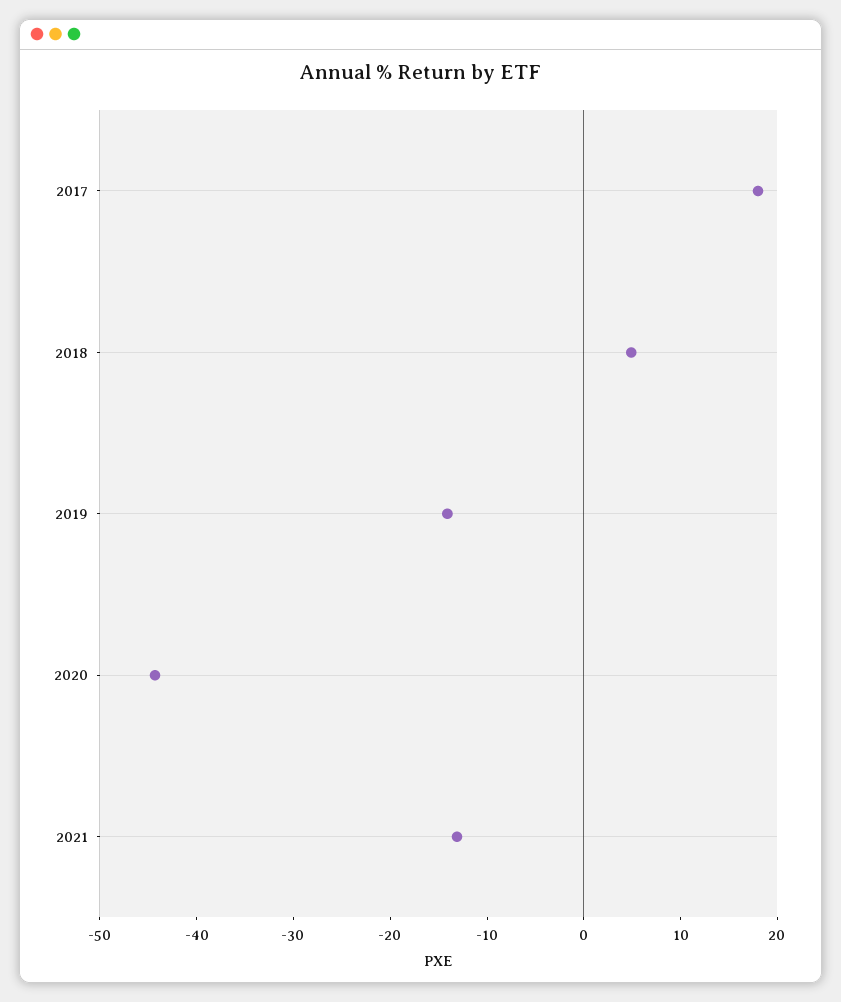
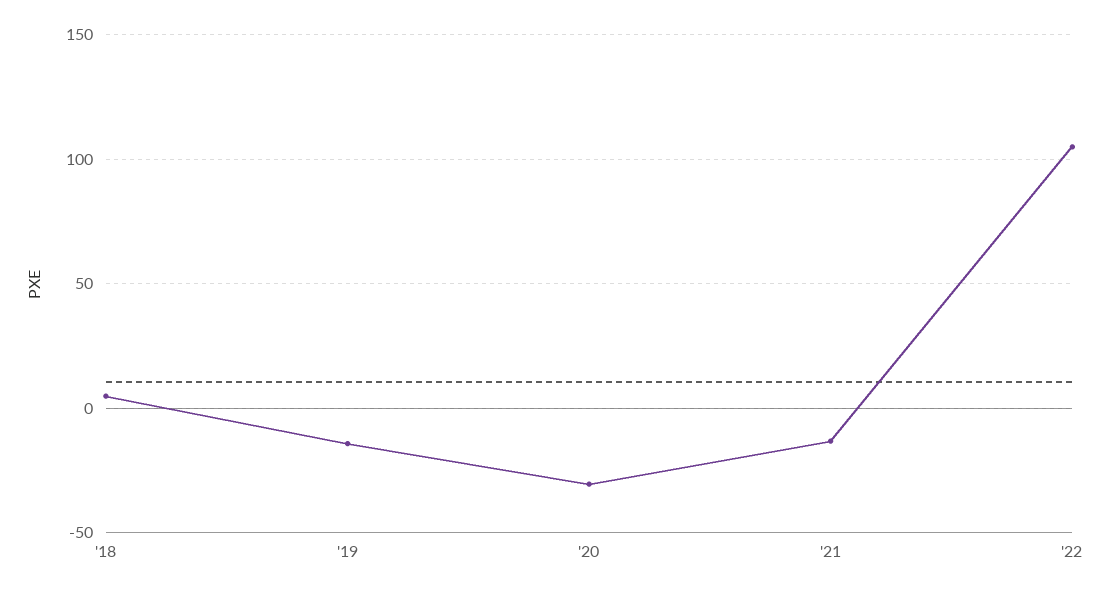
2017: 18 -> none
2020: -44 -> -30
'22: none -> 105

